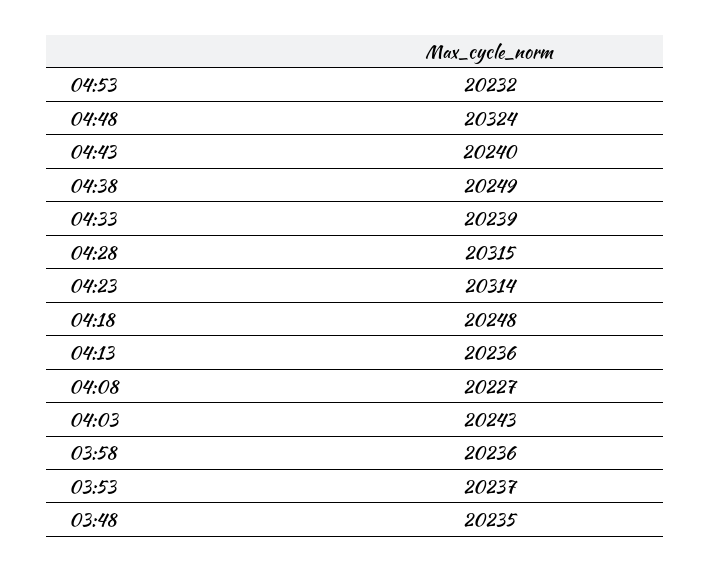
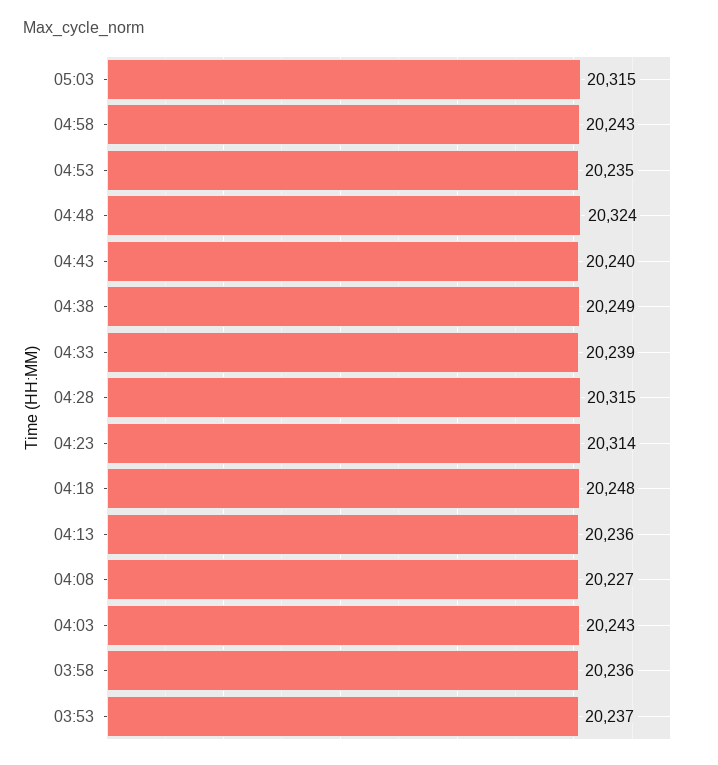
04:53: 20232 -> 20235
03:48: 20235 -> none
05:03: none -> 20315
04:58: none -> 20243

